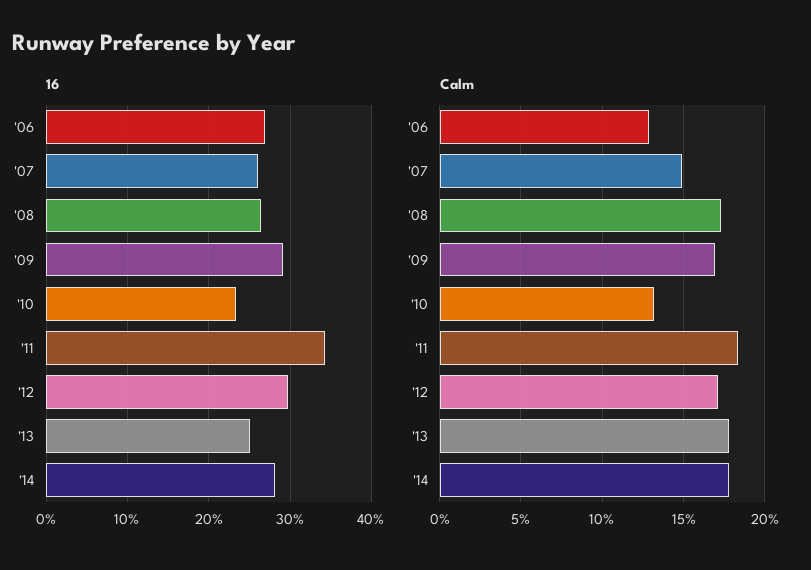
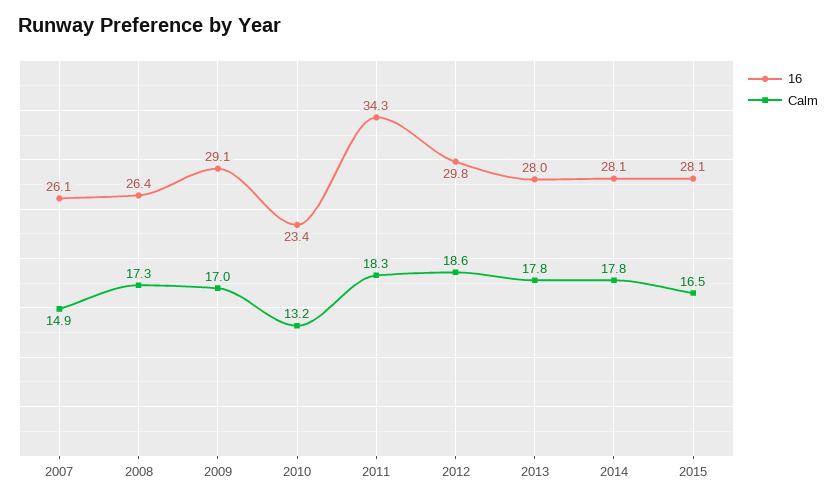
16, '06: 27 -> none
16, '13: 25 -> 28
Calm, '06: 13 -> none
Calm, '12: 17 -> 18.6
16, 2015: none -> 28.1
Calm, 2015: none -> 16.5

